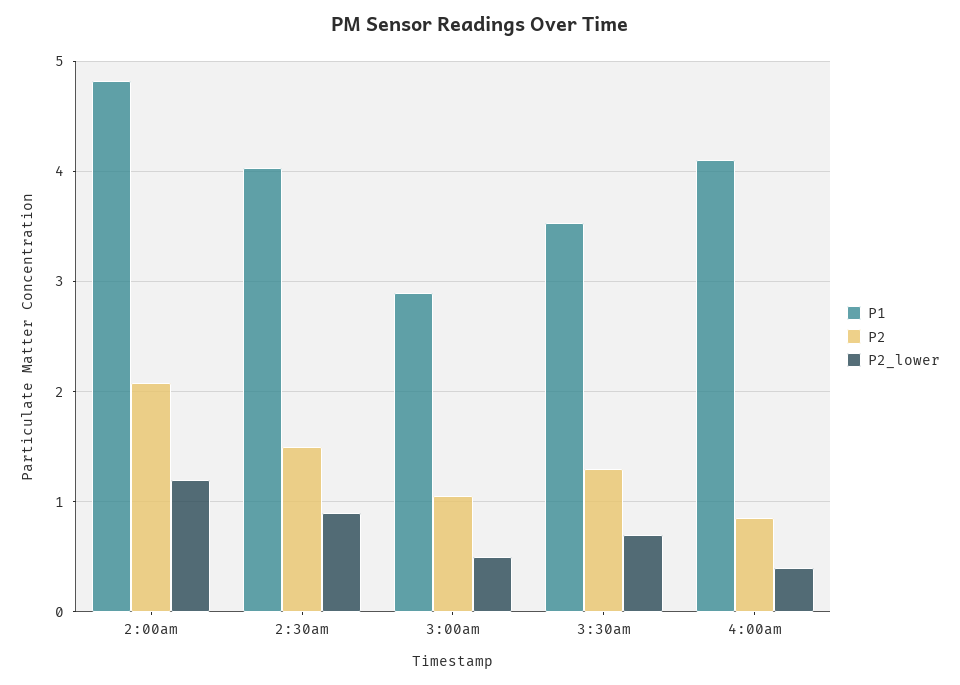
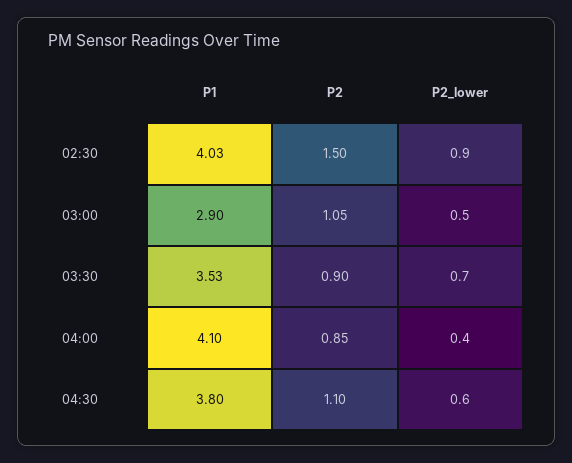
P1, 2:00am: 4.8 -> none
P2, 2:00am: 2.1 -> none
P2_lower, 2:00am: 1.2 -> none
P2, 3:30am: 1.3 -> 0.9
P1, 04:30: none -> 3.8
P2, 04:30: none -> 1.1
P2_lower, 04:30: none -> 0.6

